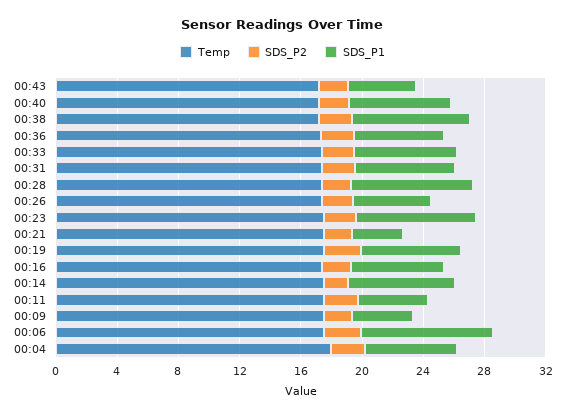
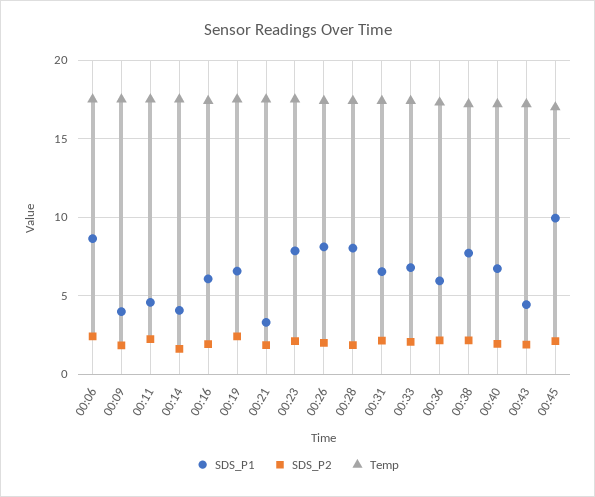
SDS_P1, 00:26: 5 -> 8
SDS_P1, 00:14: 7 -> 4
Temp, 00:04: 18 -> none
SDS_P2, 00:04: 2 -> none
SDS_P1, 00:04: 6 -> none
SDS_P1, 00:45: none -> 10
SDS_P2, 00:45: none -> 2
Temp, 00:45: none -> 17

